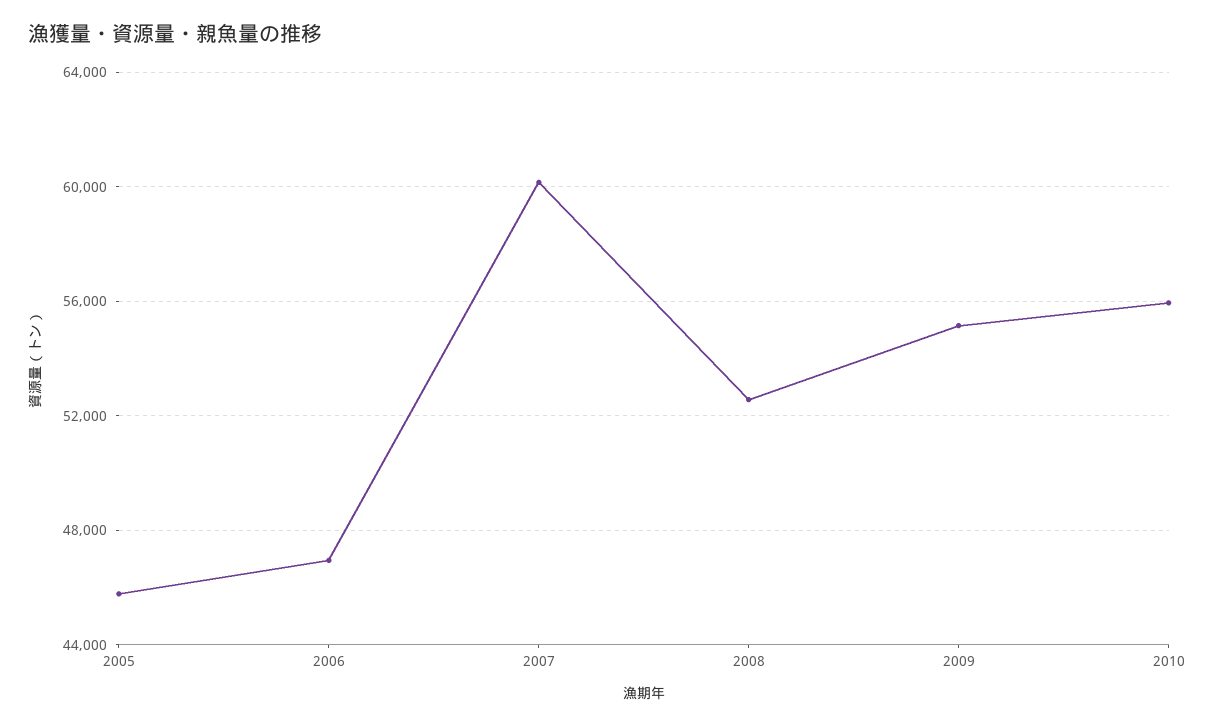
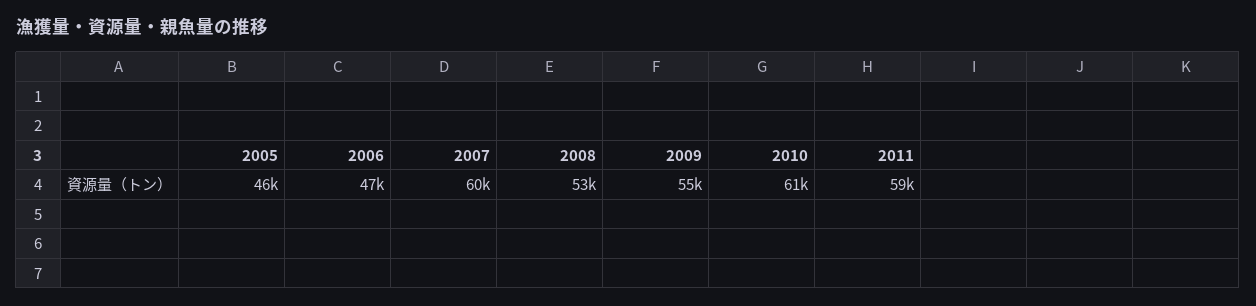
2010: 56000 -> 61000
2011: none -> 59000

